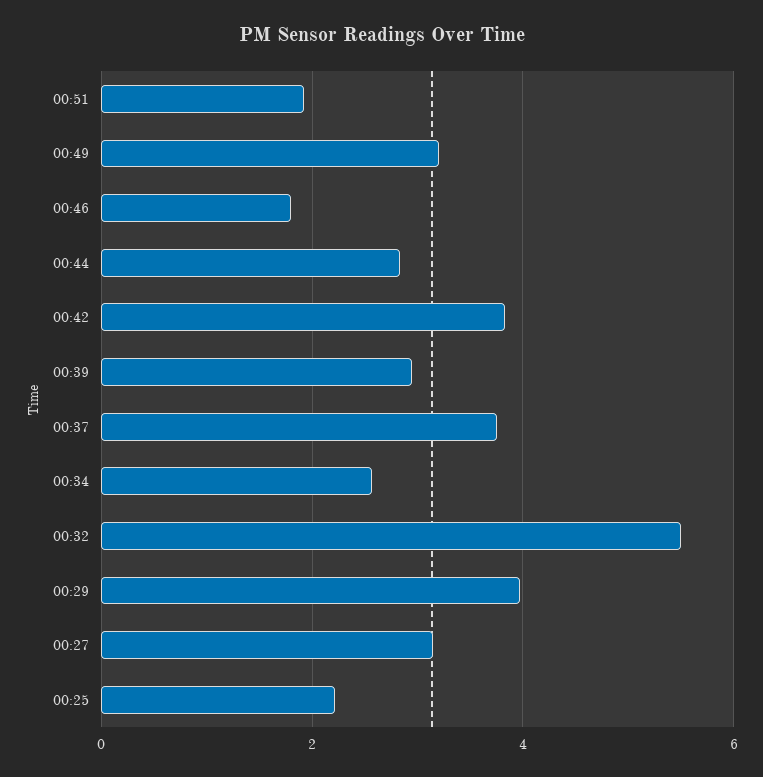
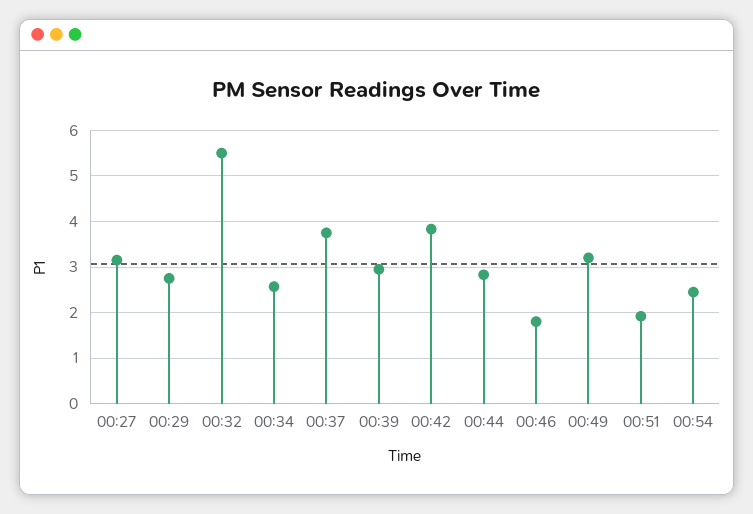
00:29: 4 -> 2.8
00:25: 2.2 -> none
00:54: none -> 2.4

